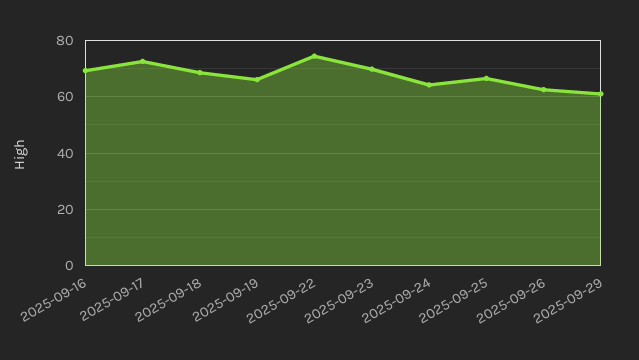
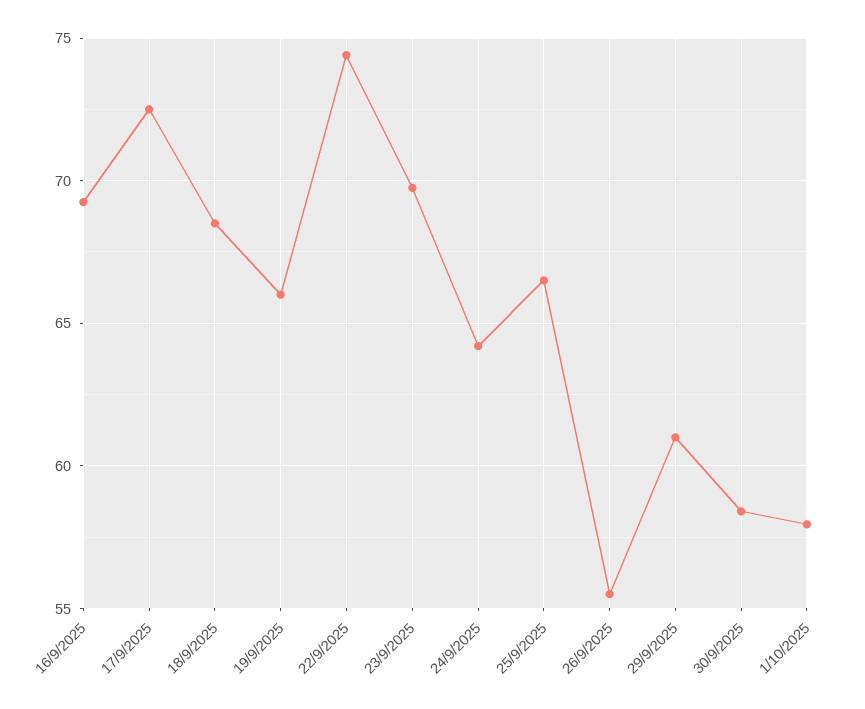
2025-09-26: 62.5 -> 55.5
30/9/2025: none -> 58.5
1/10/2025: none -> 58

